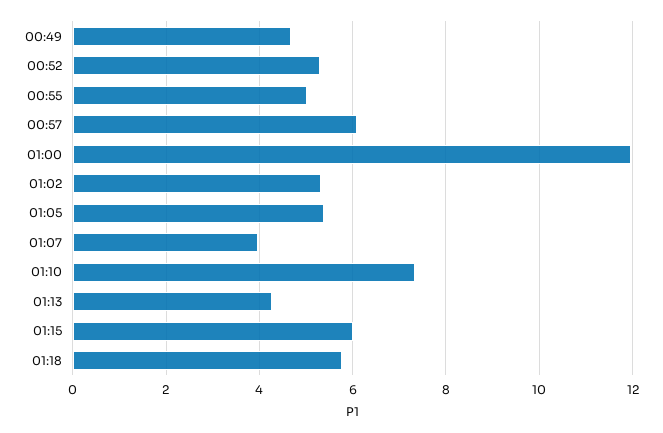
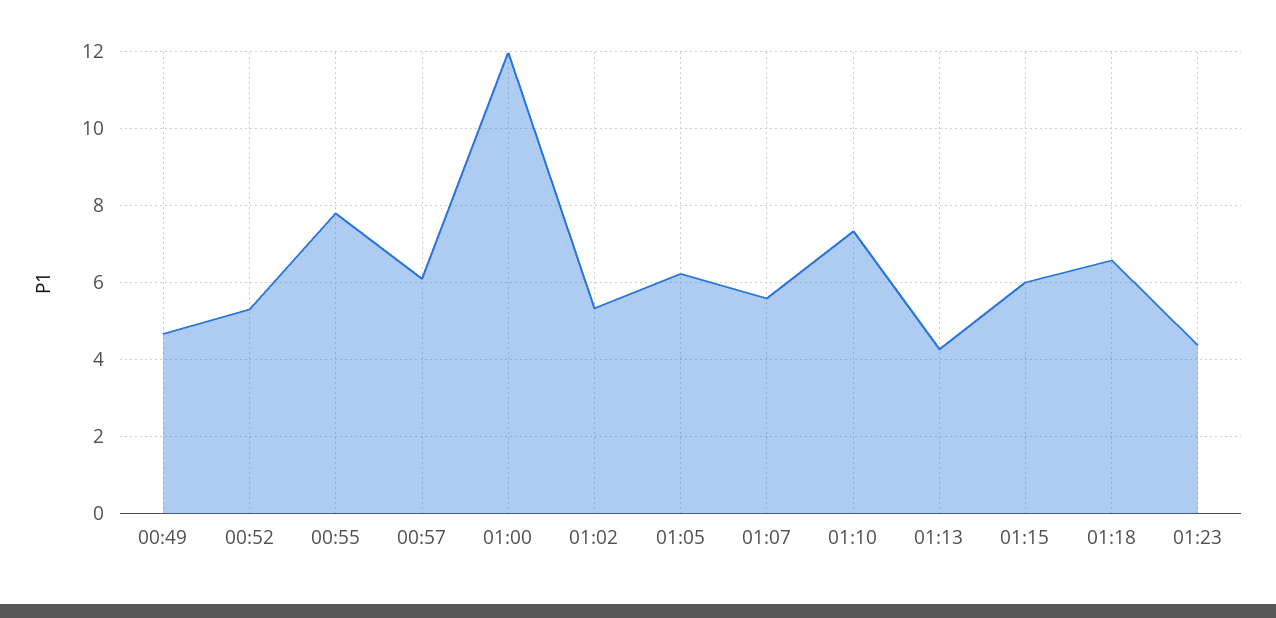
00:55: 5 -> 7.8
01:05: 5.4 -> 6.2
01:07: 4 -> 5.6
01:18: 5.8 -> 6.6
01:23: none -> 4.4

